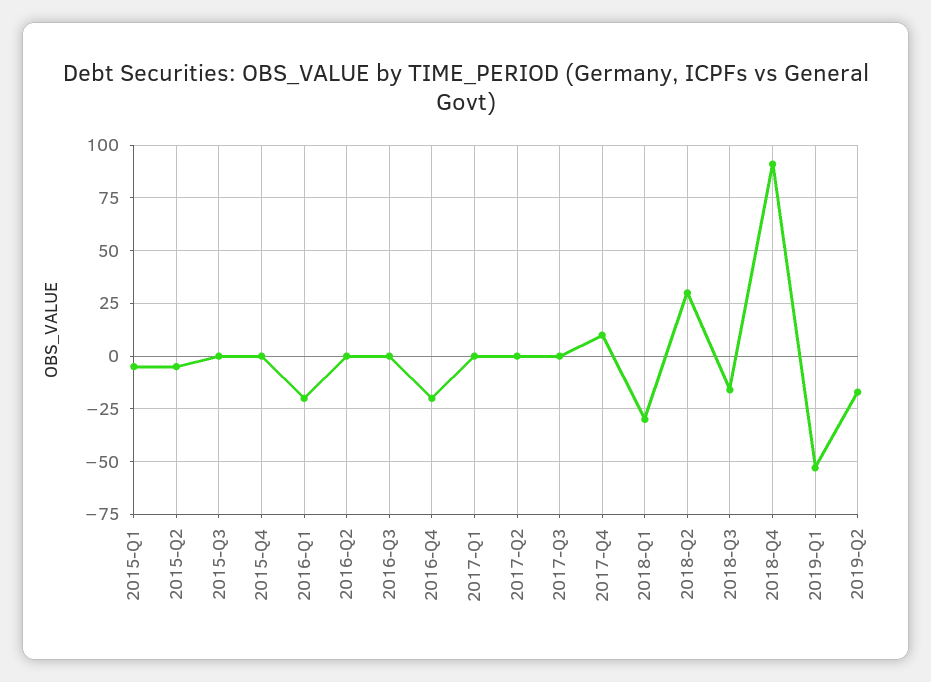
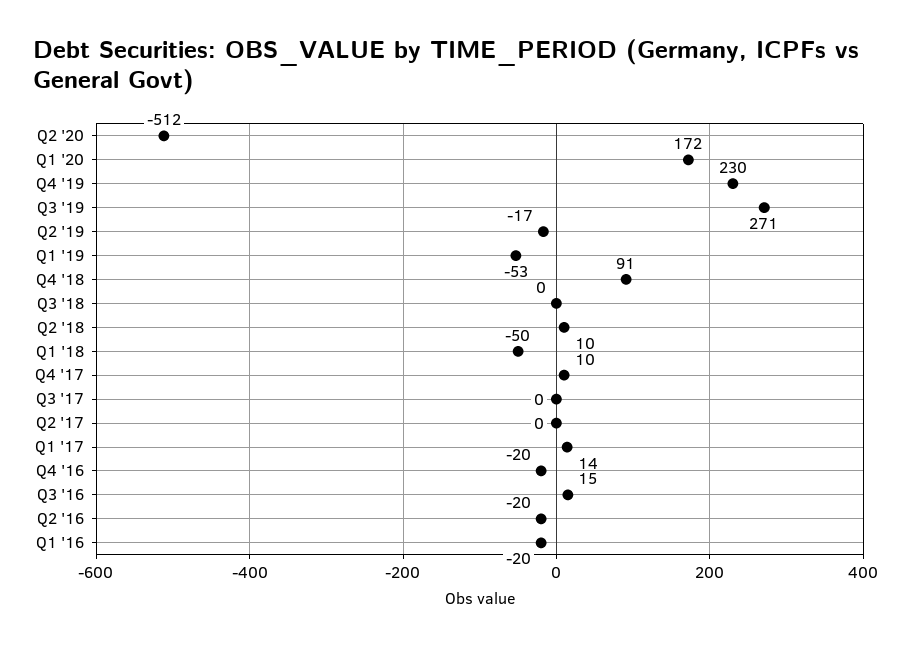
2015-Q1: -5 -> none
2015-Q2: -5 -> none
2015-Q3: 0 -> none
2015-Q4: 0 -> none
2016-Q2: 0 -> -20
2016-Q3: 0 -> 15
2017-Q1: 0 -> 14
2018-Q1: -30 -> -50
2018-Q2: 30 -> 10
2018-Q3: -15 -> 0
Q2 '20: none -> -512
Q1 '20: none -> 172
Q4 '19: none -> 230
Q3 '19: none -> 271

